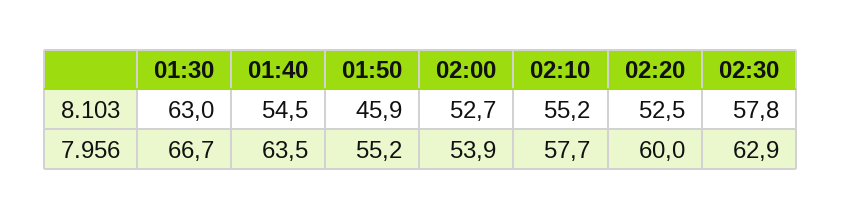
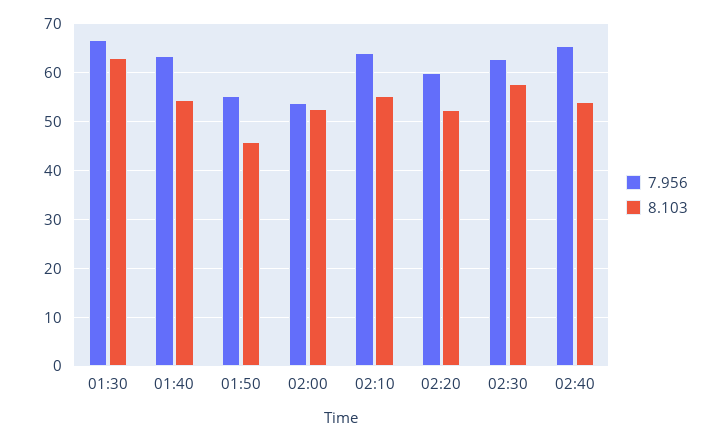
7.956, 02:10: 57.7 -> 64
7.956, 02:40: none -> 66
8.103, 02:40: none -> 54

